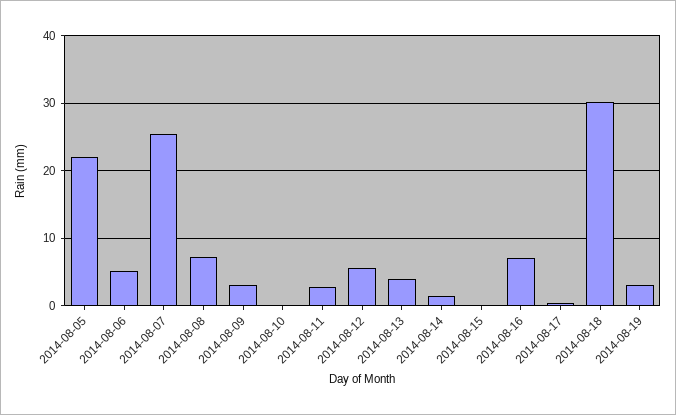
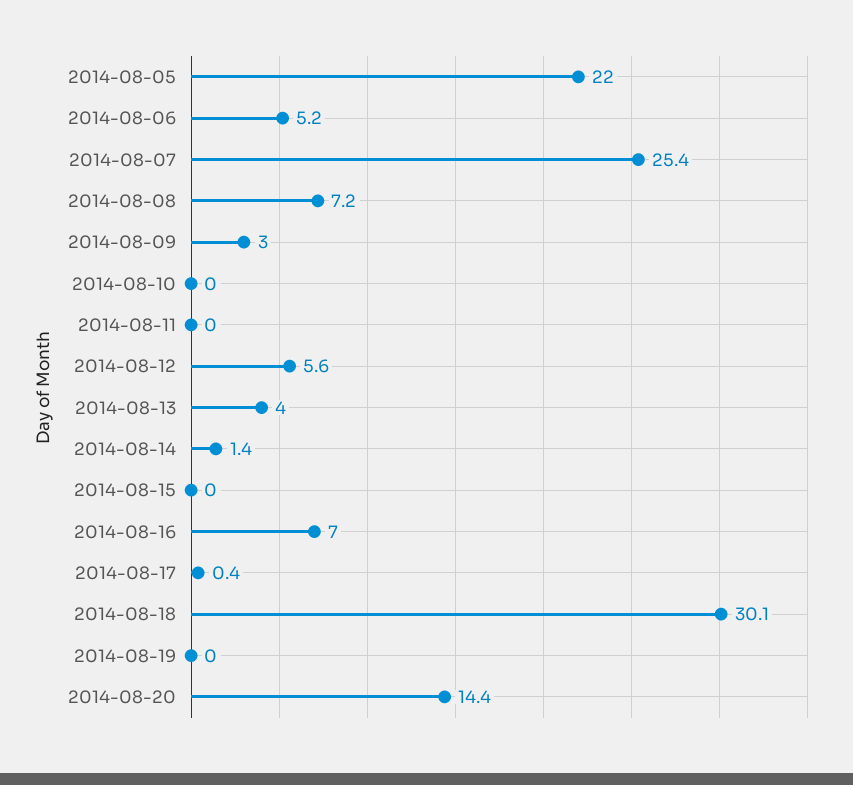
2014-08-11: 3 -> 0
2014-08-19: 3 -> 0
2014-08-20: none -> 14.4

